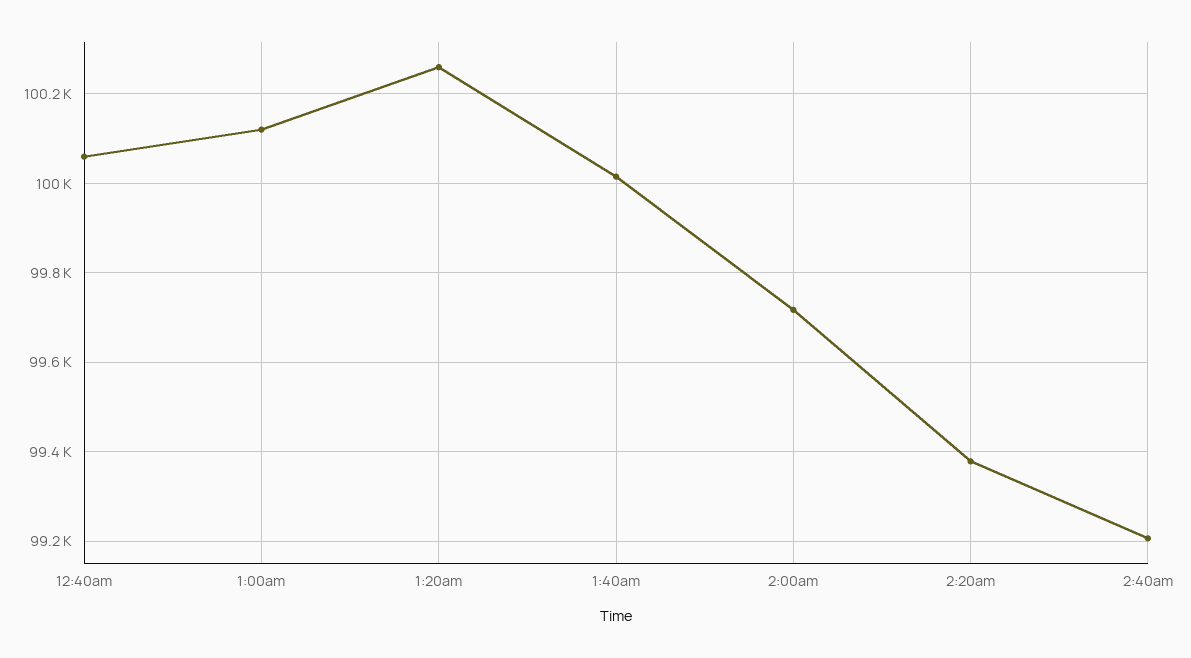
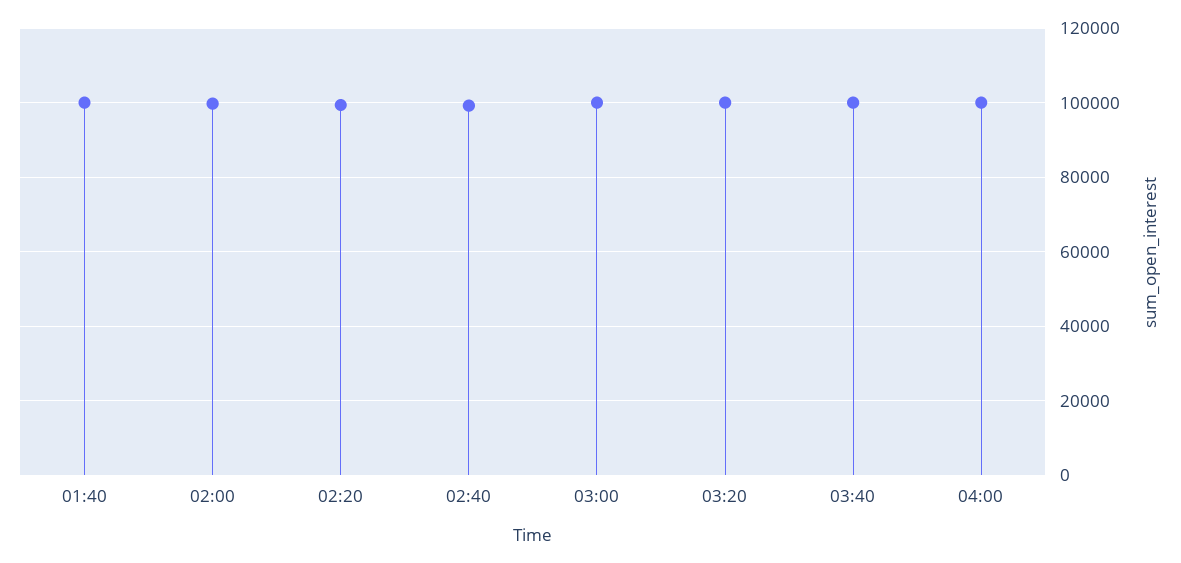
12:40am: 100060 -> none
1:00am: 100120 -> none
1:20am: 100260 -> none
03:00: none -> 100000
03:20: none -> 100000
03:40: none -> 100000
04:00: none -> 100000

